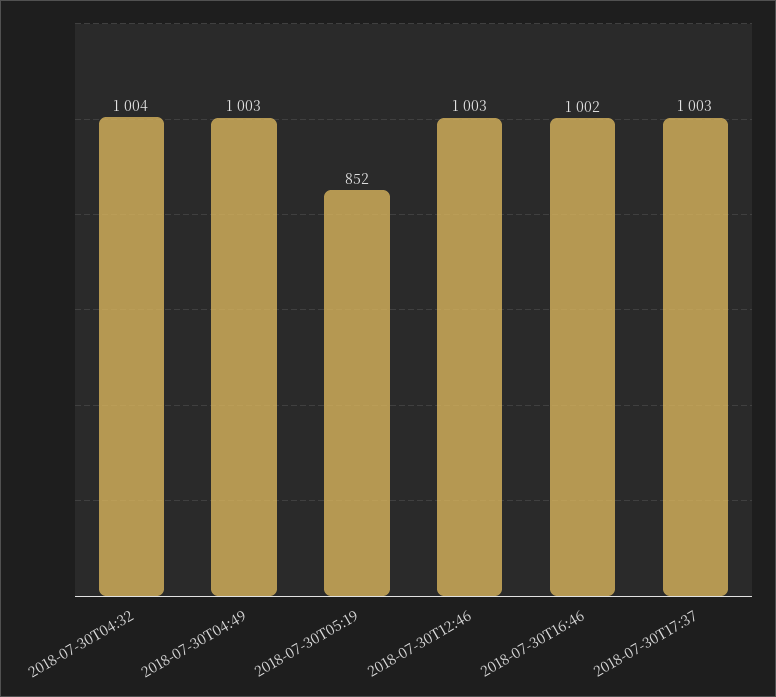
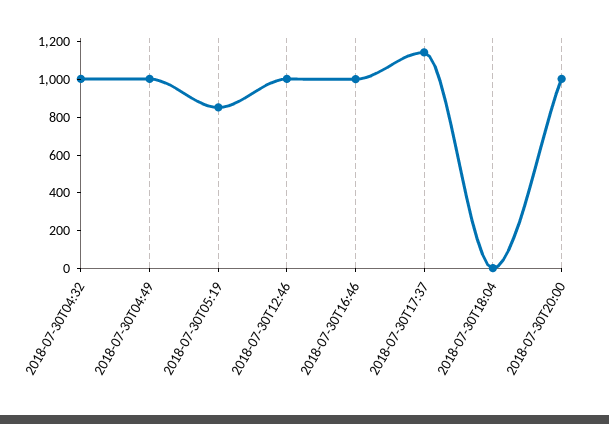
2018-07-30T17:37: 1003 -> 1150
2018-07-30T18:04: none -> 0
2018-07-30T20:00: none -> 1000

